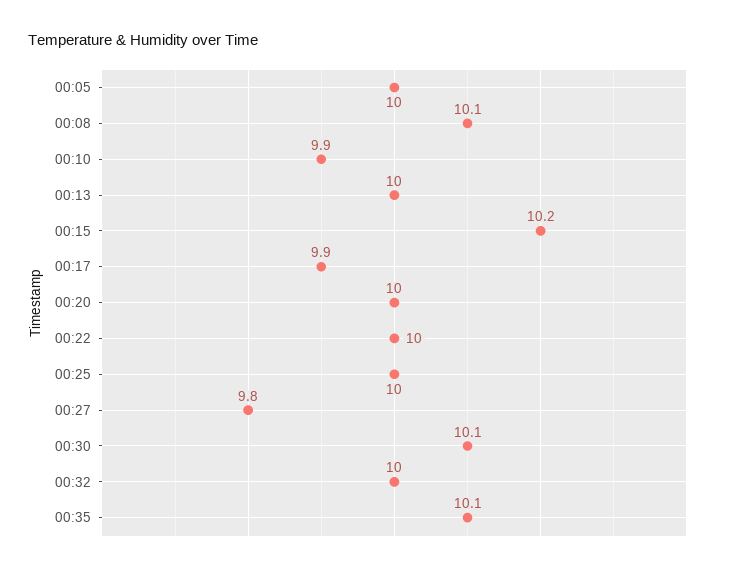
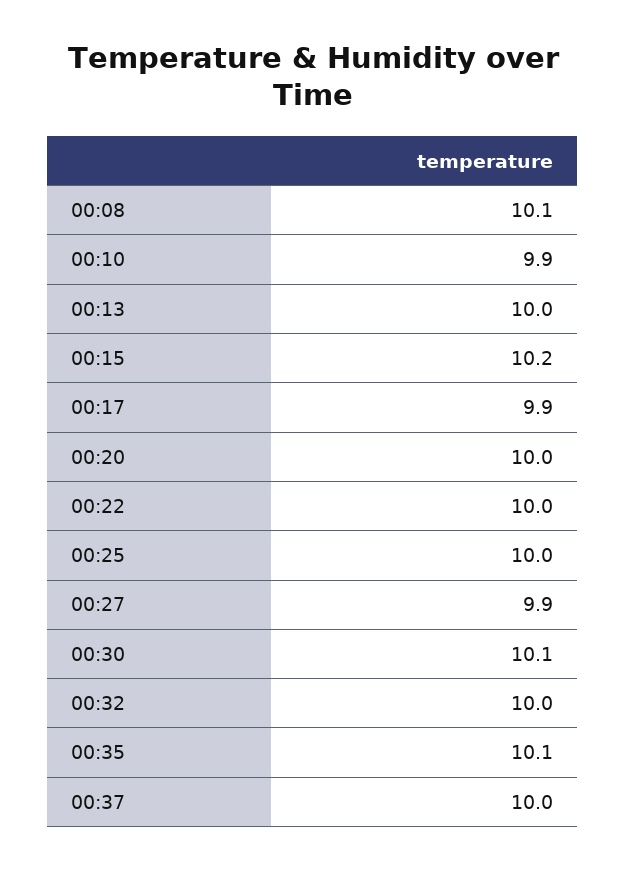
00:05: 10 -> none
00:27: 9.8 -> 9.9
00:37: none -> 10

